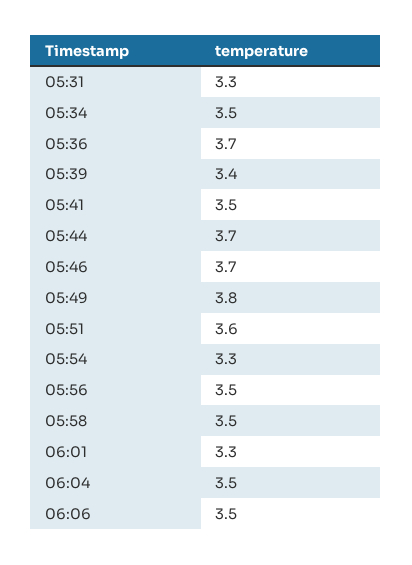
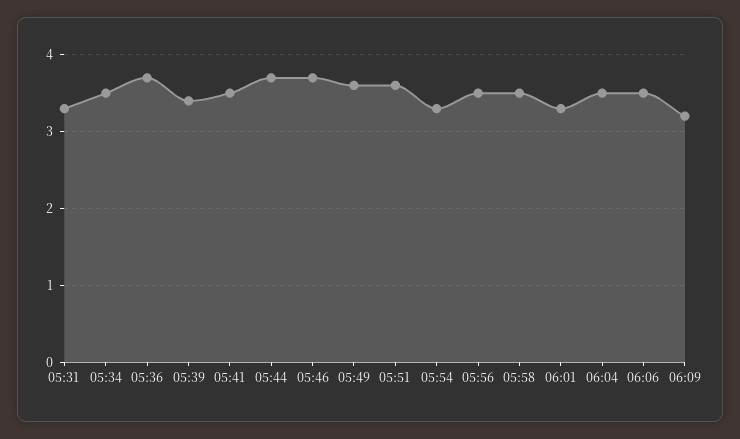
05:49: 3.8 -> 3.6
06:09: none -> 3.2

